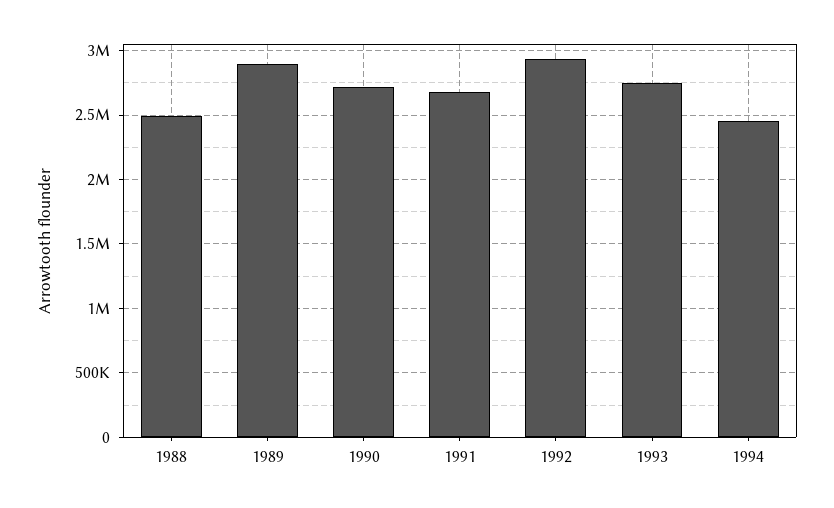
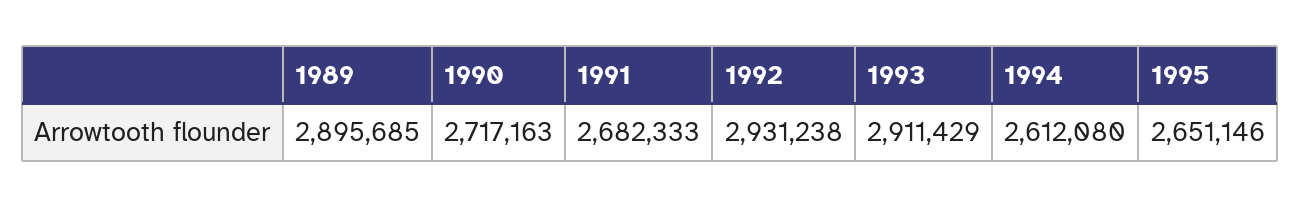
1988: 2500000 -> none
1993: 2750000 -> 2911429
1994: 2450000 -> 2612080
1995: none -> 2651146

